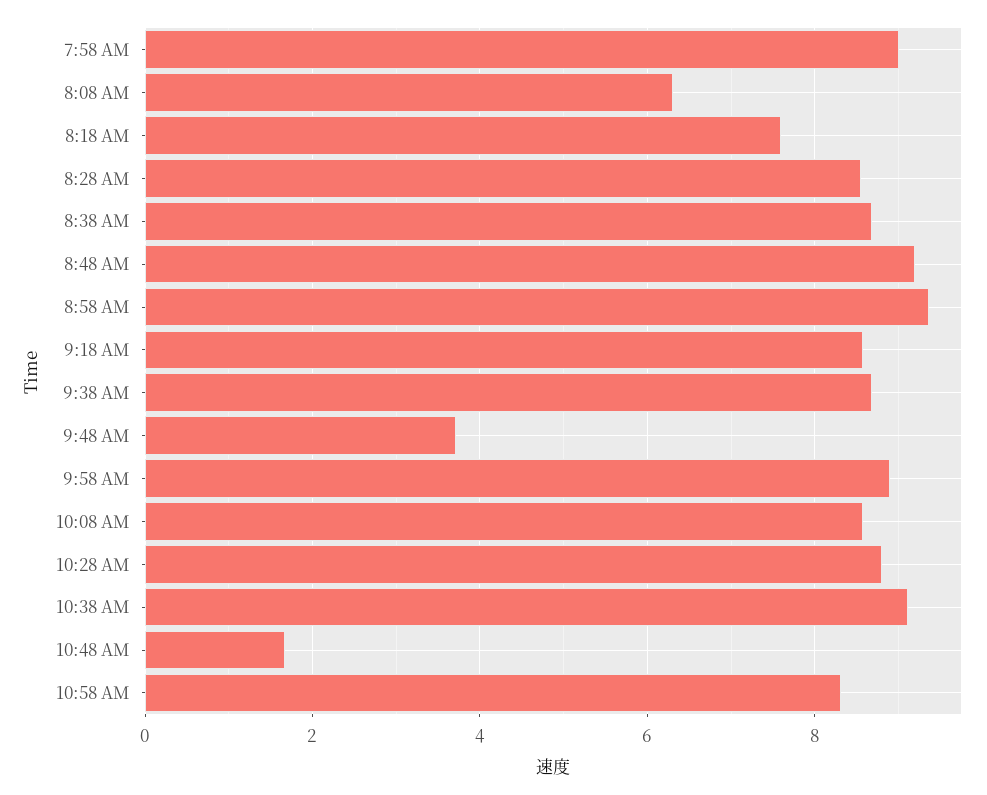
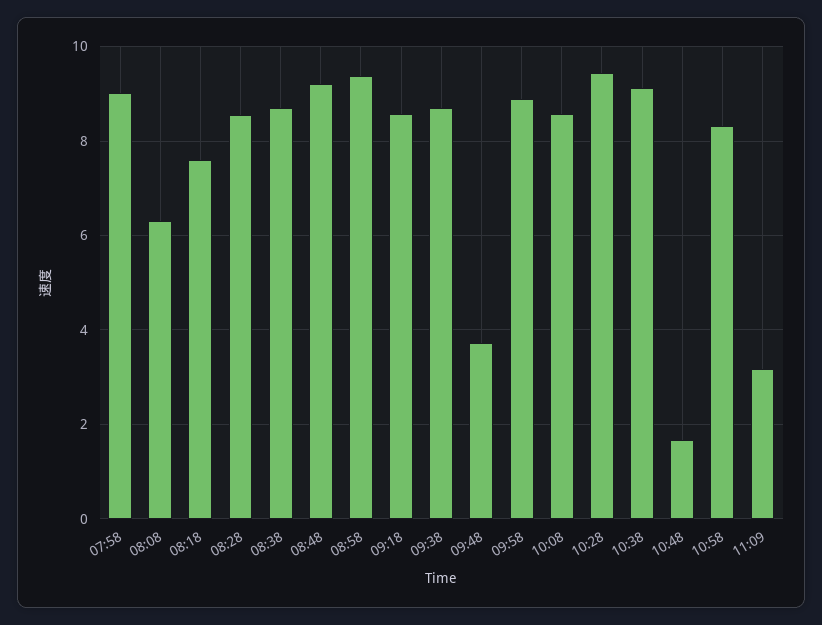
10:28 AM: 8.8 -> 9.4
11:09: none -> 3.2

